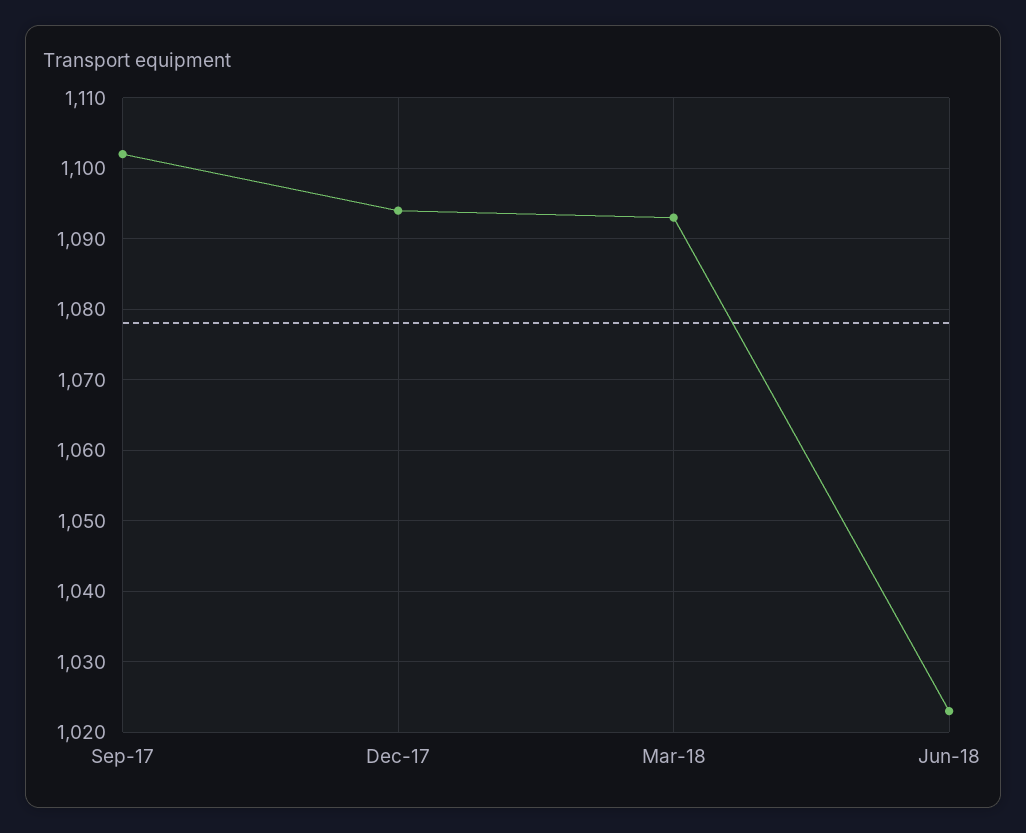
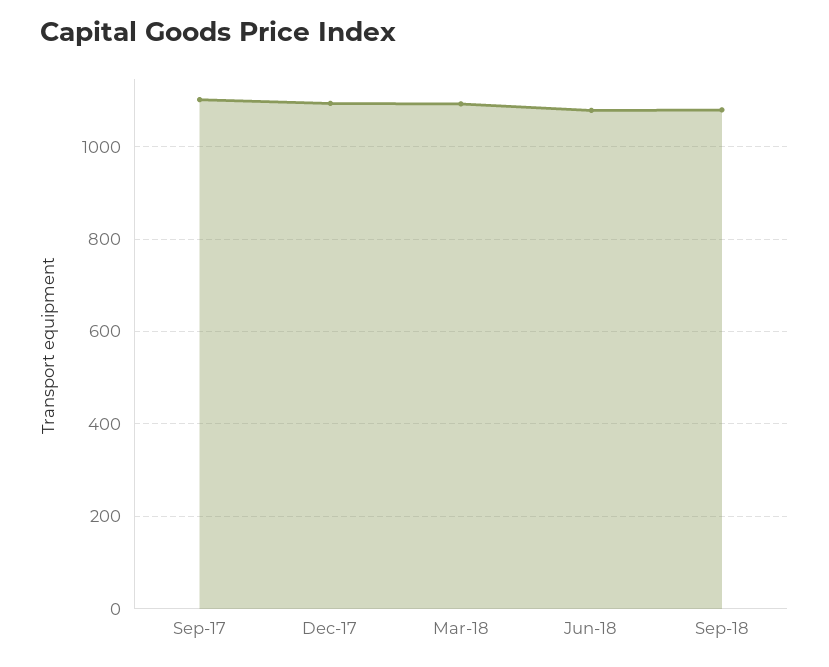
Jun-18: 1023 -> 1080
Sep-18: none -> 1080

